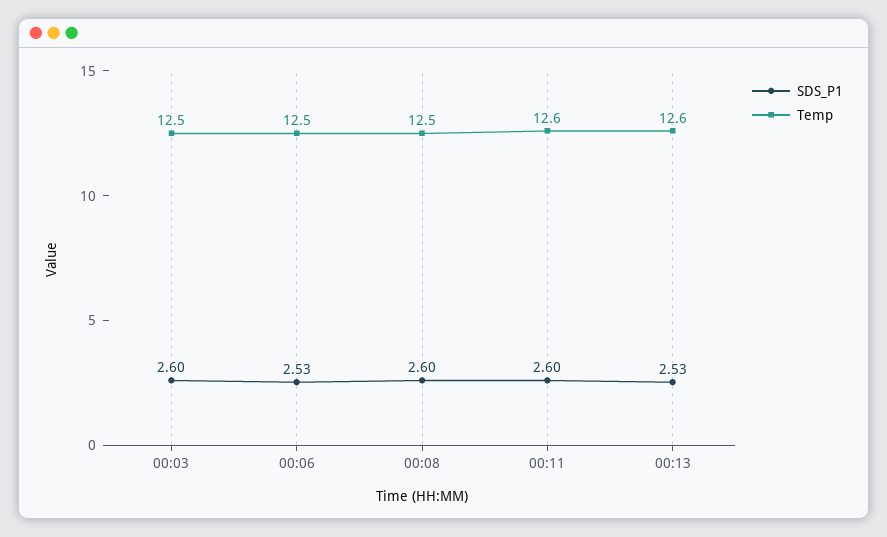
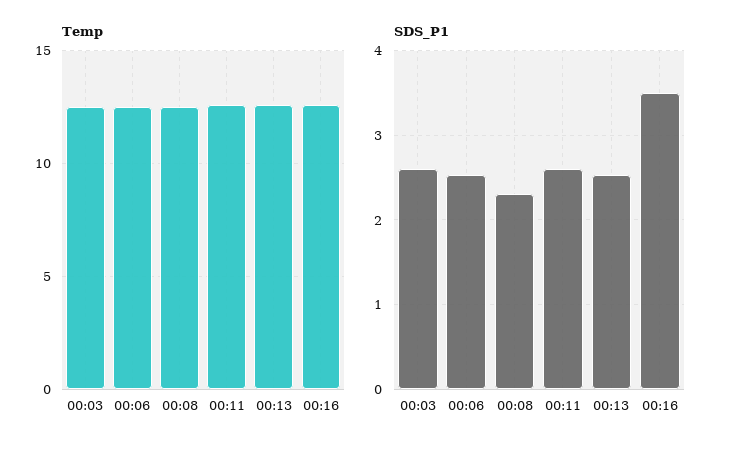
SDS_P1, 00:08: 2.6 -> 2.3
Temp, 00:16: none -> 12.5
SDS_P1, 00:16: none -> 3.5

